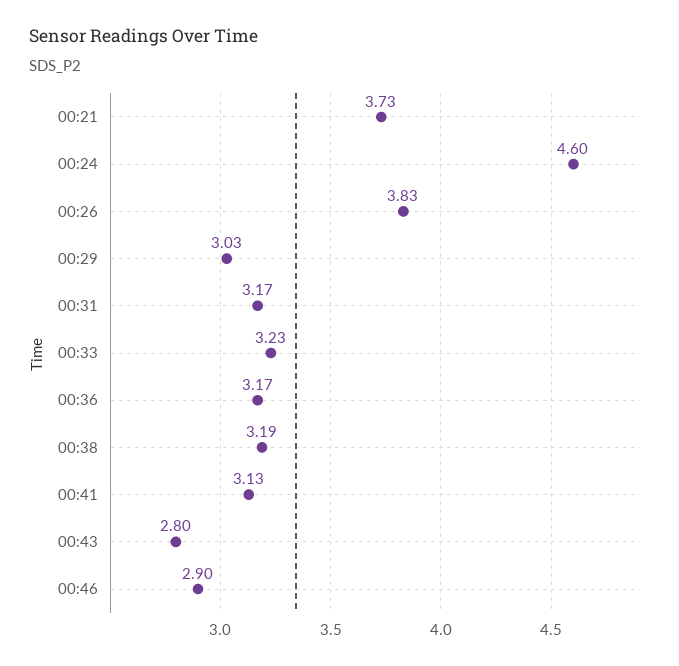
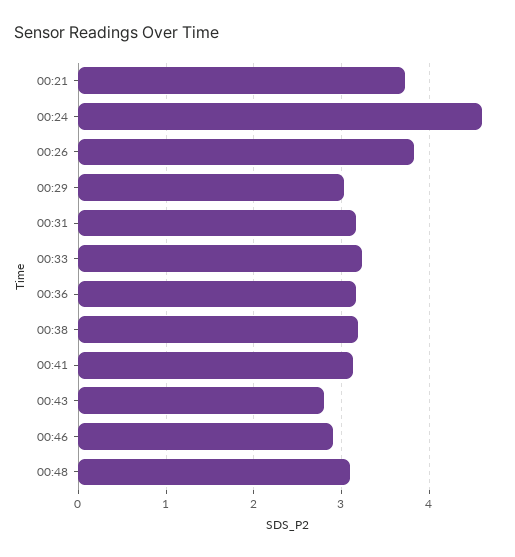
00:48: none -> 3.1

